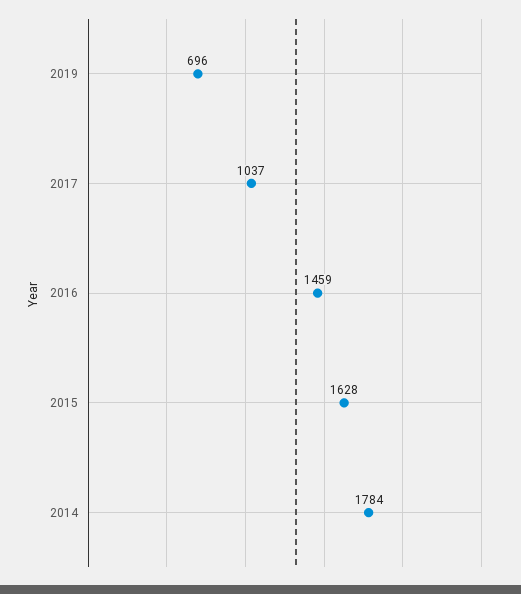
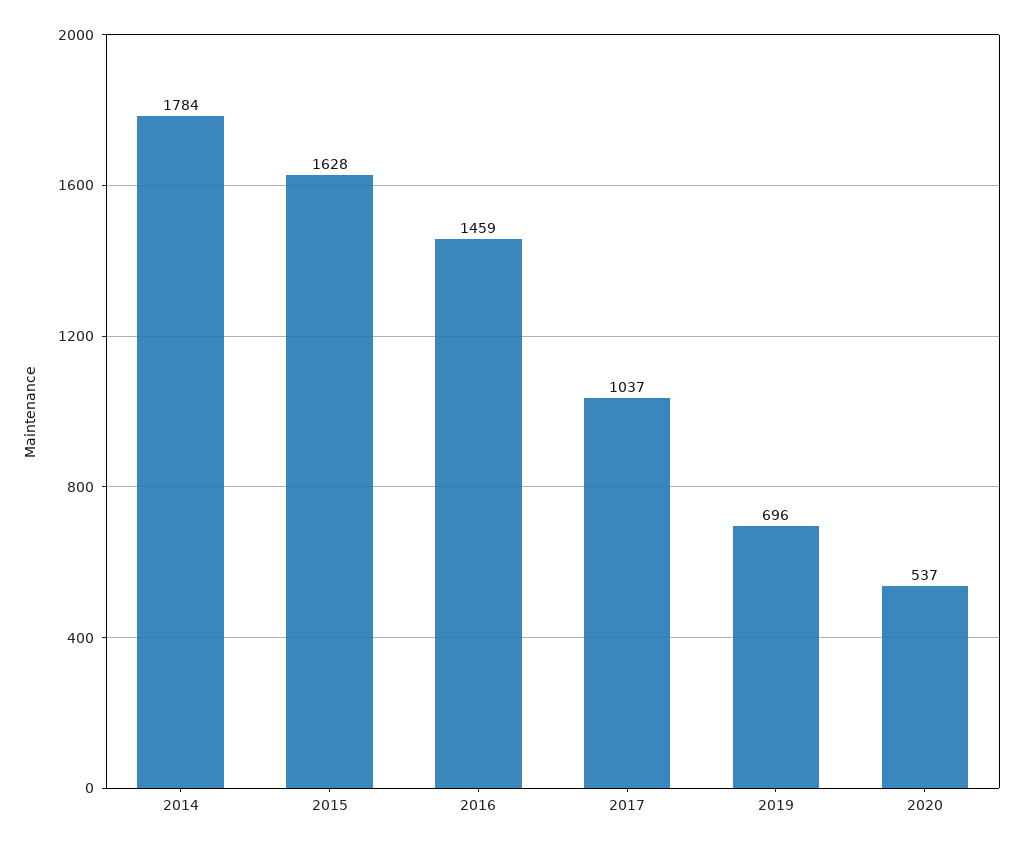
2020: none -> 537

